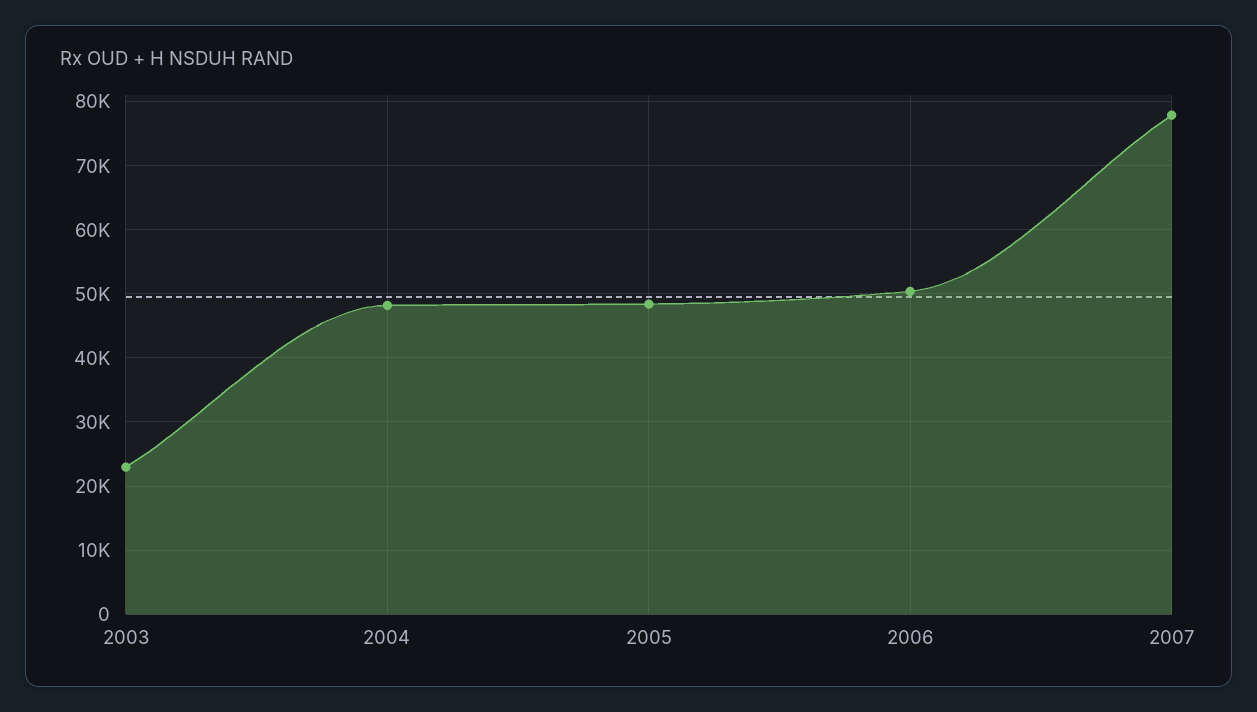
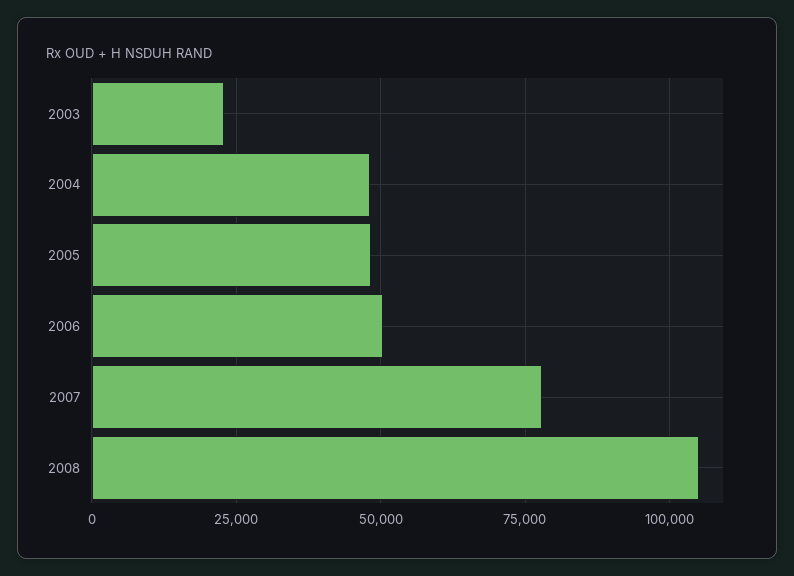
2008: none -> 105000

